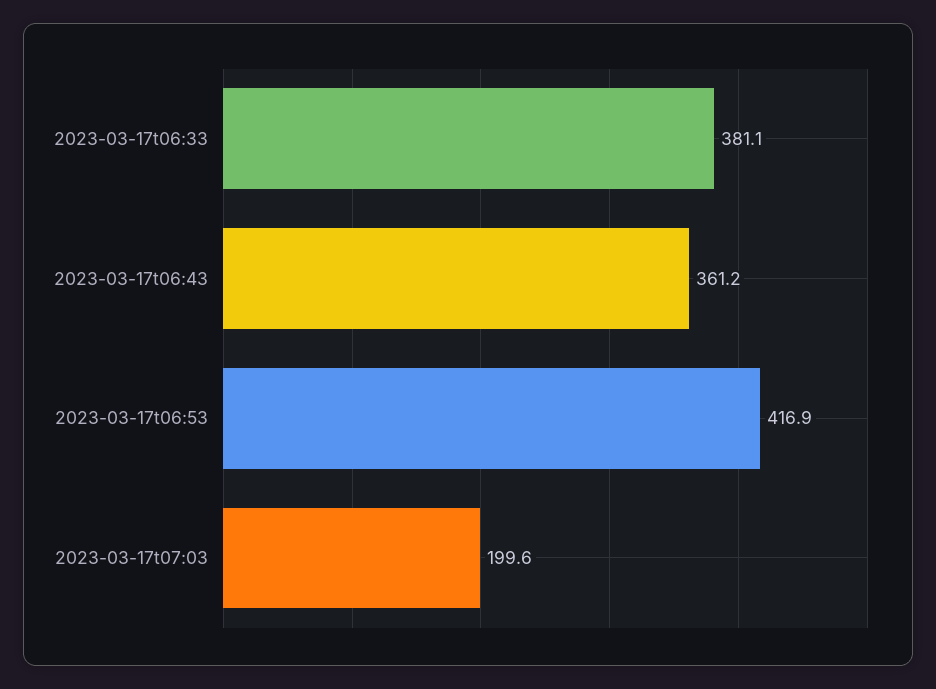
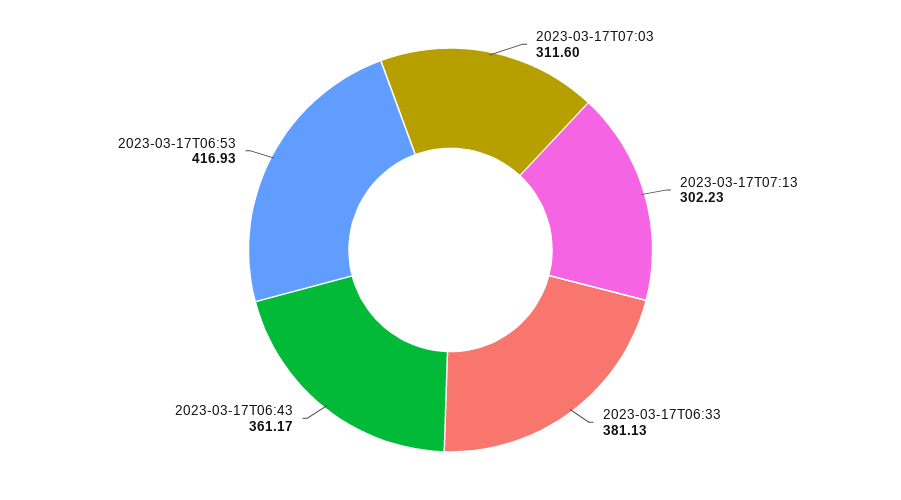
2023-03-17t07:03: 199.6 -> 311.6
2023-03-17T07:13: none -> 302.23

